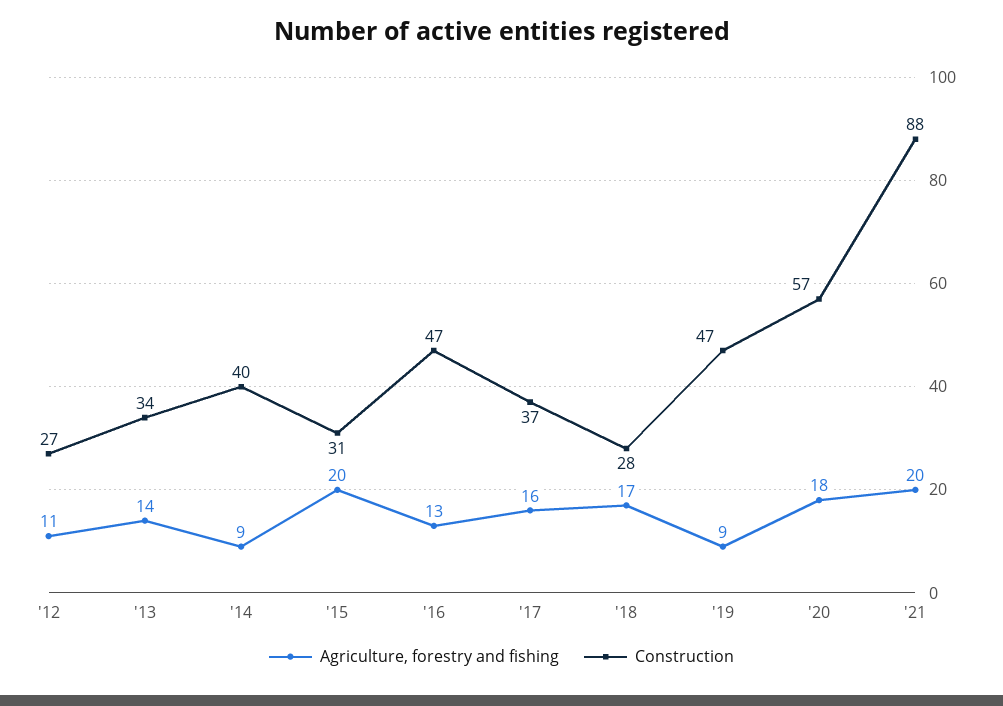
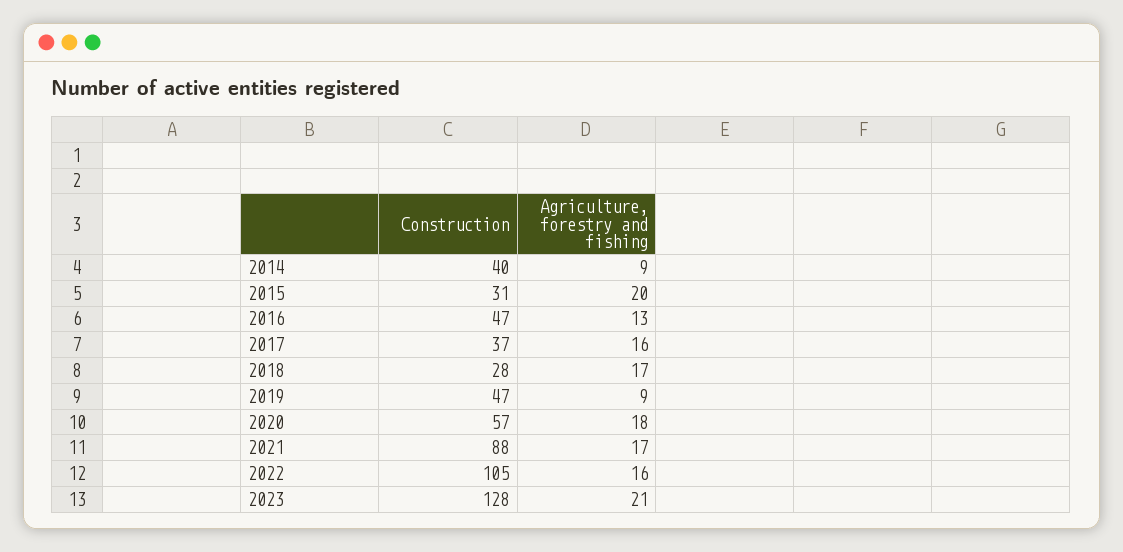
Agriculture, forestry and fishing, '12: 11 -> none
Construction, '12: 27 -> none
Agriculture, forestry and fishing, '13: 14 -> none
Construction, '13: 34 -> none
Agriculture, forestry and fishing, '21: 20 -> 17
Construction, 2022: none -> 105
Agriculture, forestry and fishing, 2022: none -> 16
Construction, 2023: none -> 128
Agriculture, forestry and fishing, 2023: none -> 21

